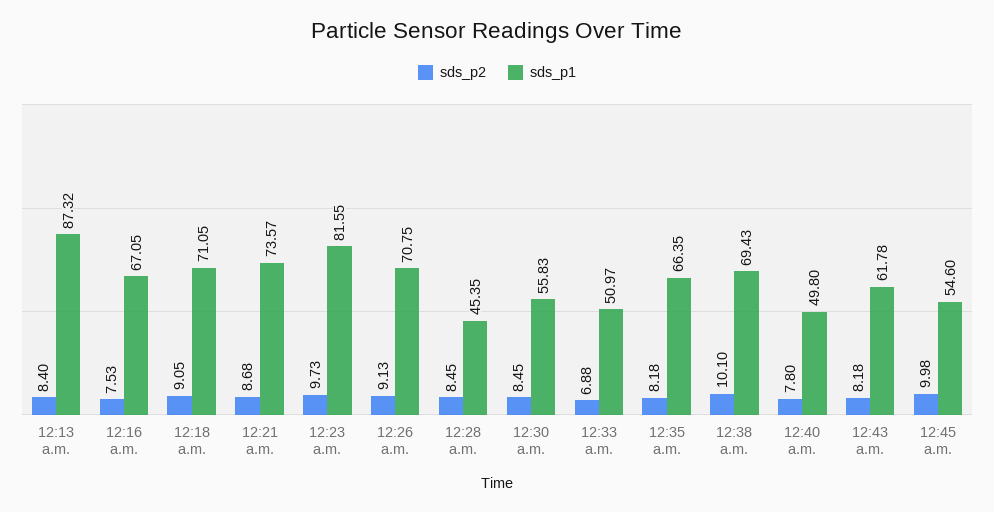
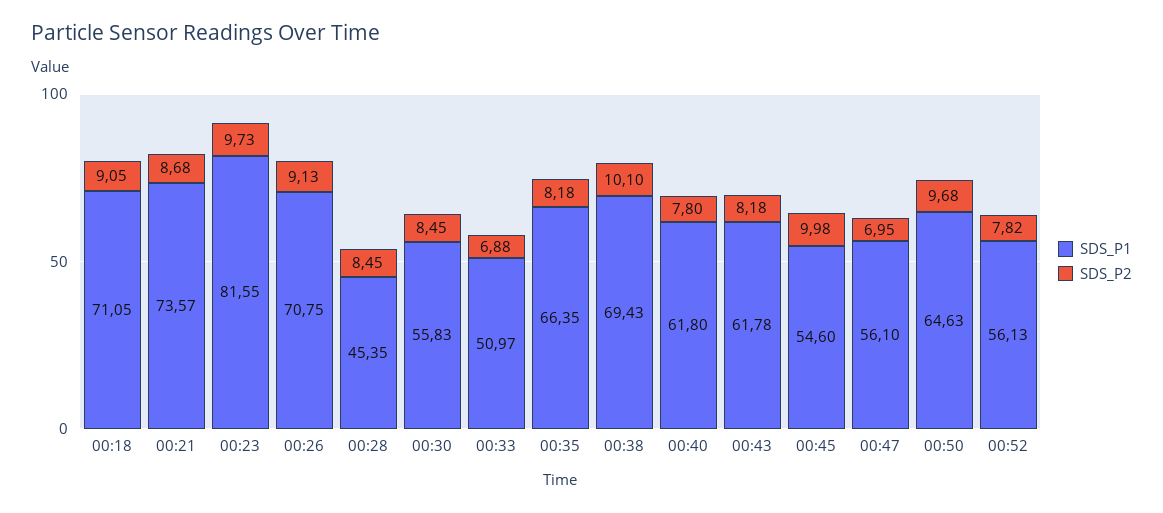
sds_p2, 12:13 a.m.: 8.4 -> none
sds_p1, 12:13 a.m.: 87.32 -> none
sds_p2, 12:16 a.m.: 7.53 -> none
sds_p1, 12:16 a.m.: 67.05 -> none
sds_p1, 12:40 a.m.: 49.8 -> 61.8
sds_p1, 00:47: none -> 56.1
sds_p2, 00:47: none -> 6.95
sds_p1, 00:50: none -> 64.63
sds_p2, 00:50: none -> 9.68
sds_p1, 00:52: none -> 56.13
sds_p2, 00:52: none -> 7.82

